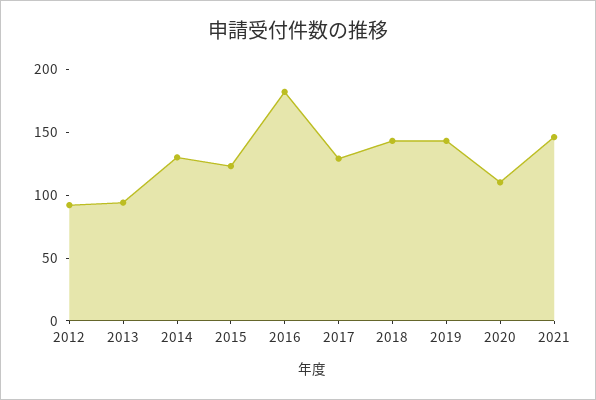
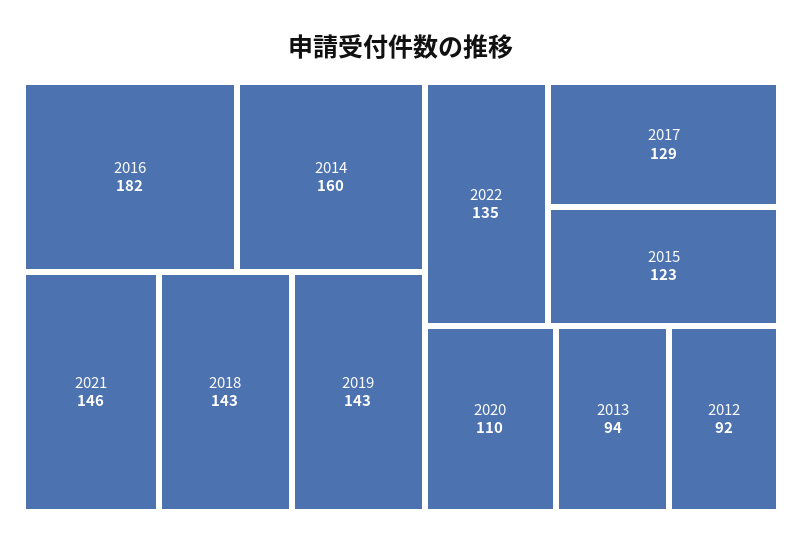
2014: 130 -> 160
2022: none -> 135

